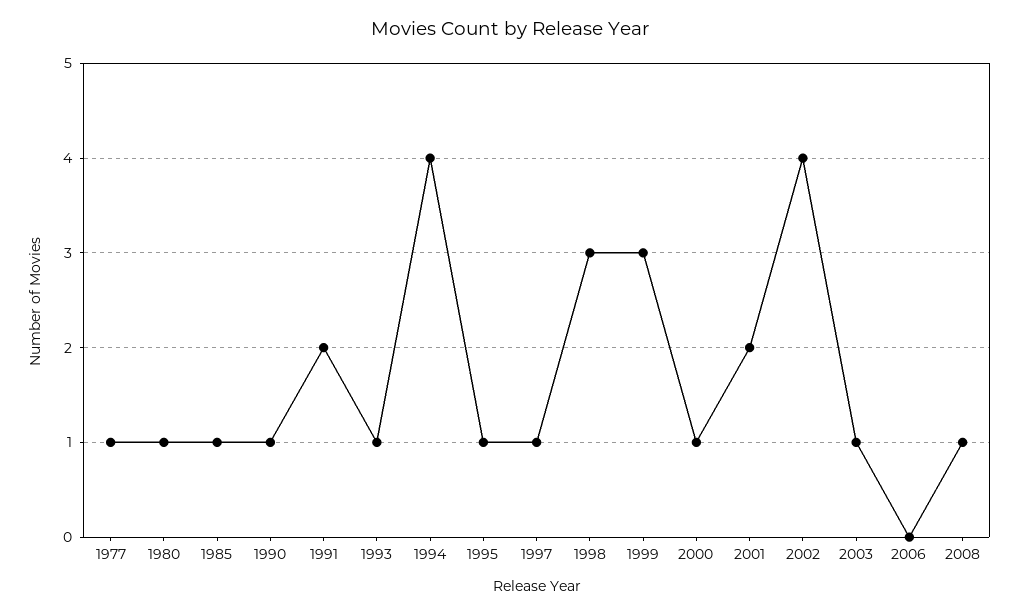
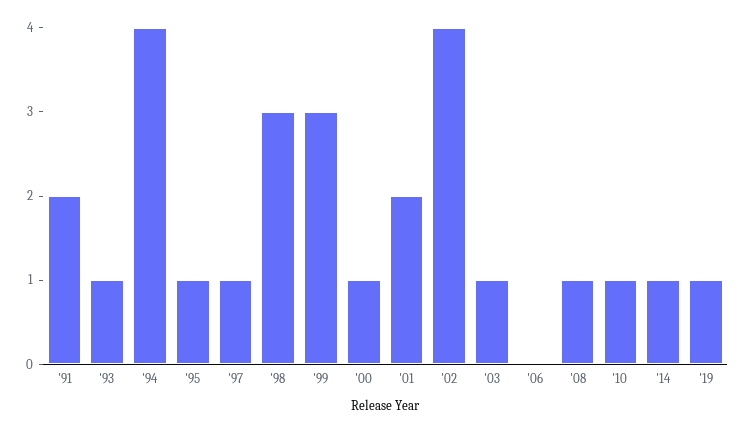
1977: 1 -> none
1980: 1 -> none
1985: 1 -> none
1990: 1 -> none
'10: none -> 1
'14: none -> 1
'19: none -> 1

